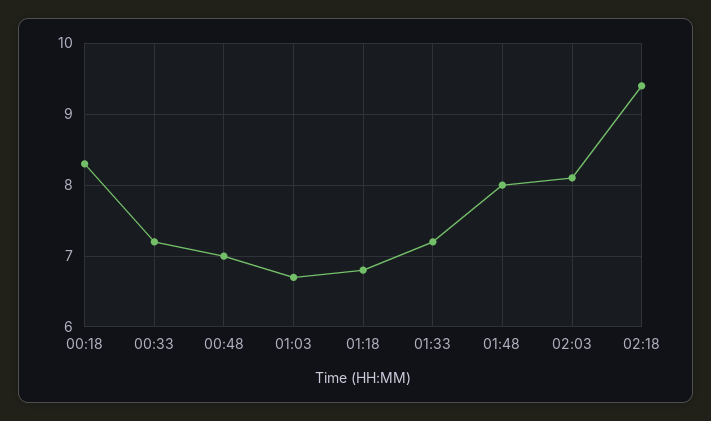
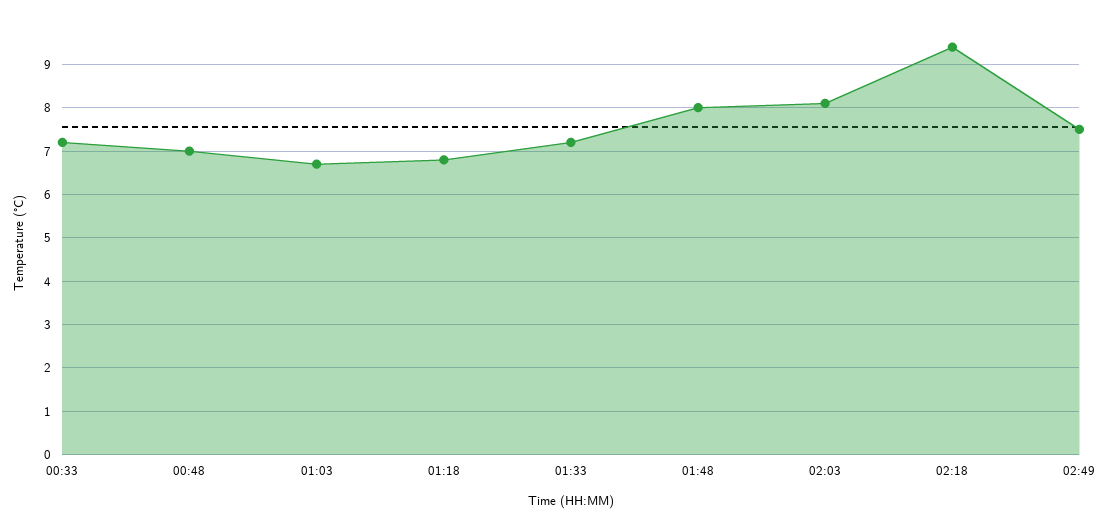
00:18: 8.3 -> none
02:49: none -> 7.5

